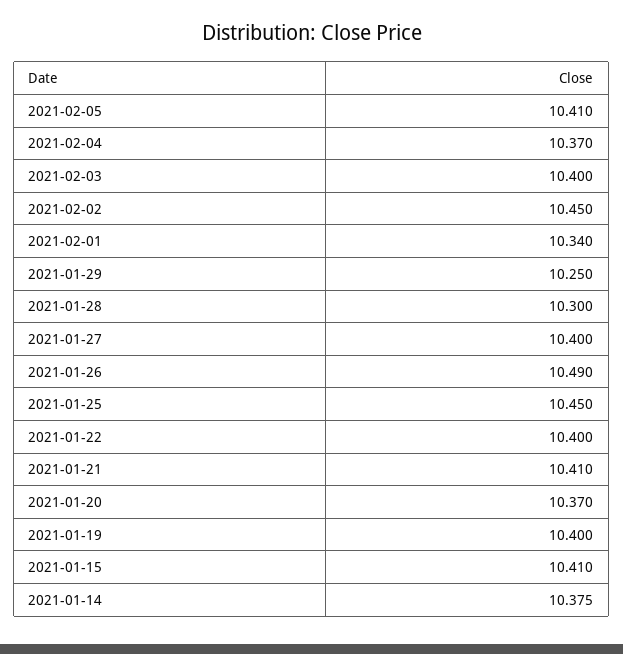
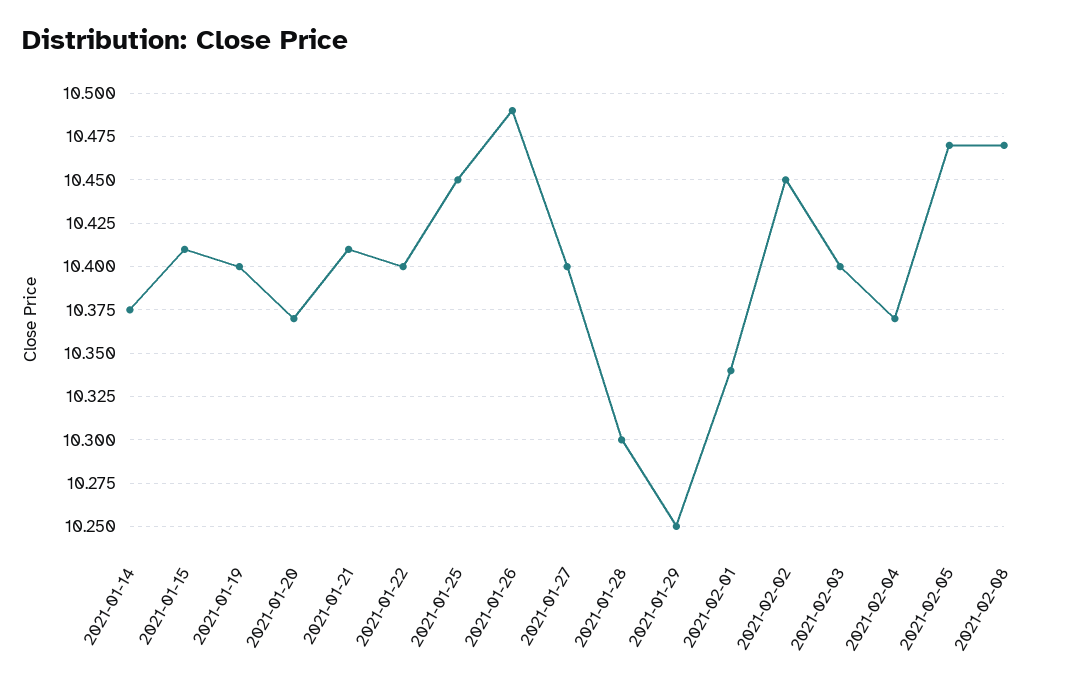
2021-02-05: 10.41 -> 10.47
2021-02-08: none -> 10.47

